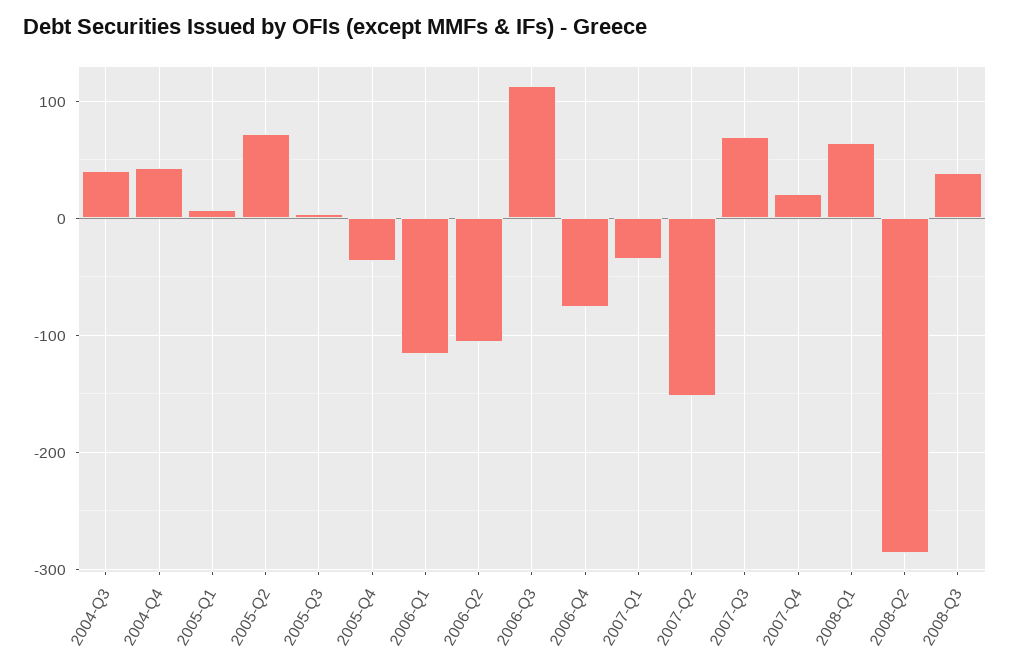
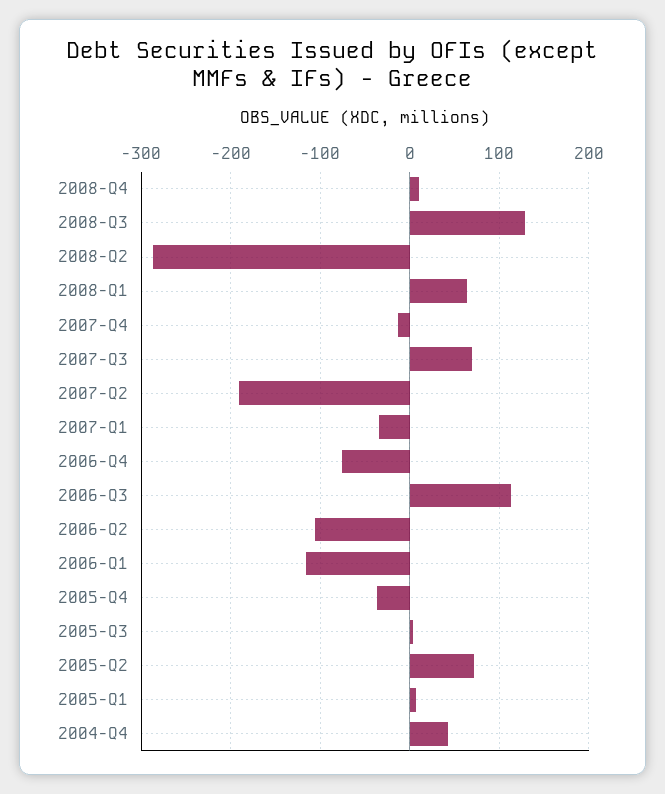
2004-Q3: 40 -> none
2007-Q2: -150 -> -190
2007-Q4: 20 -> -10
2008-Q3: 40 -> 130
2008-Q4: none -> 10

